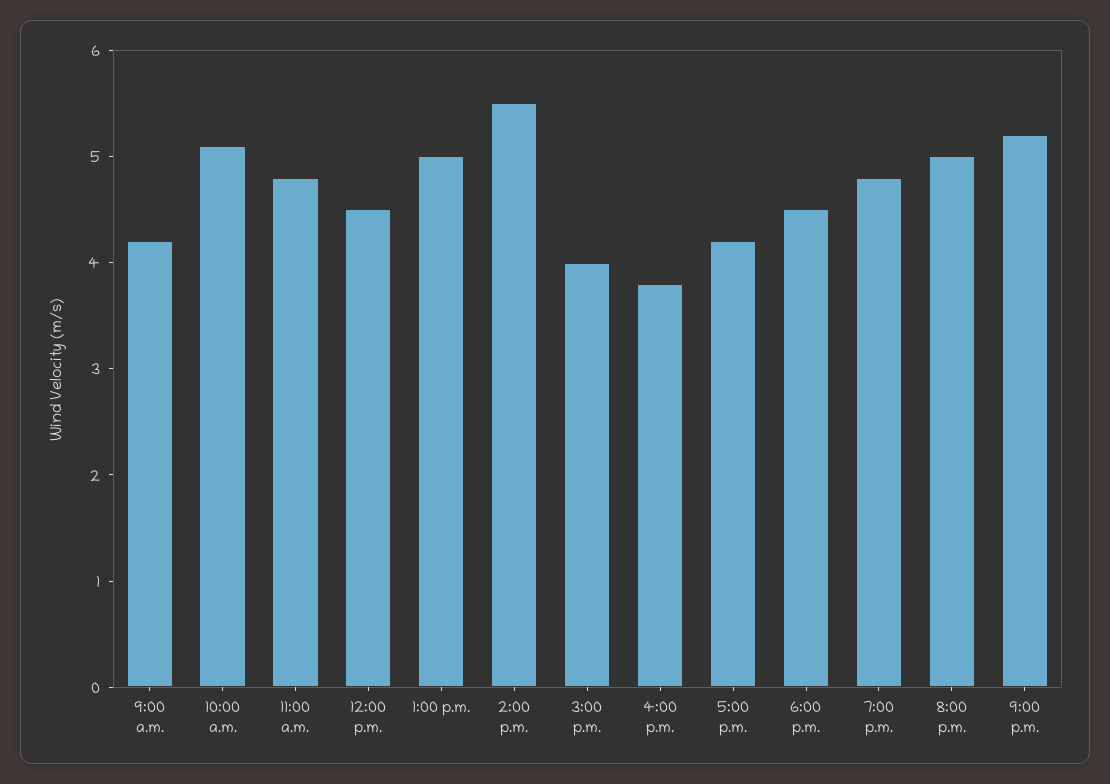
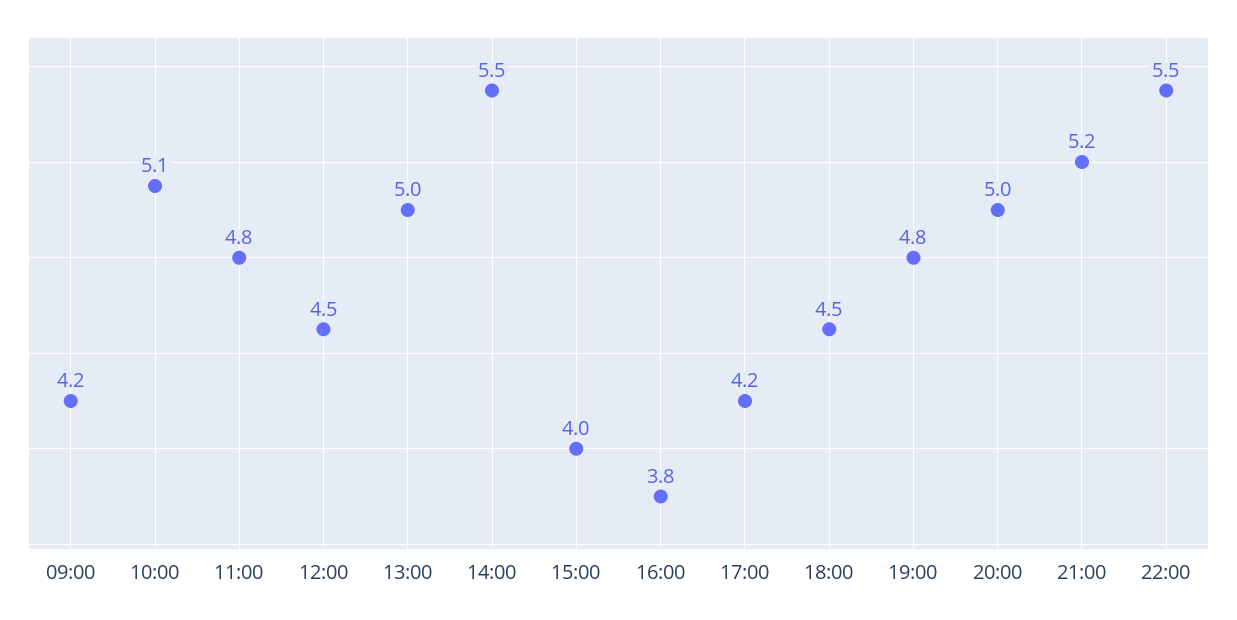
22:00: none -> 5.5

